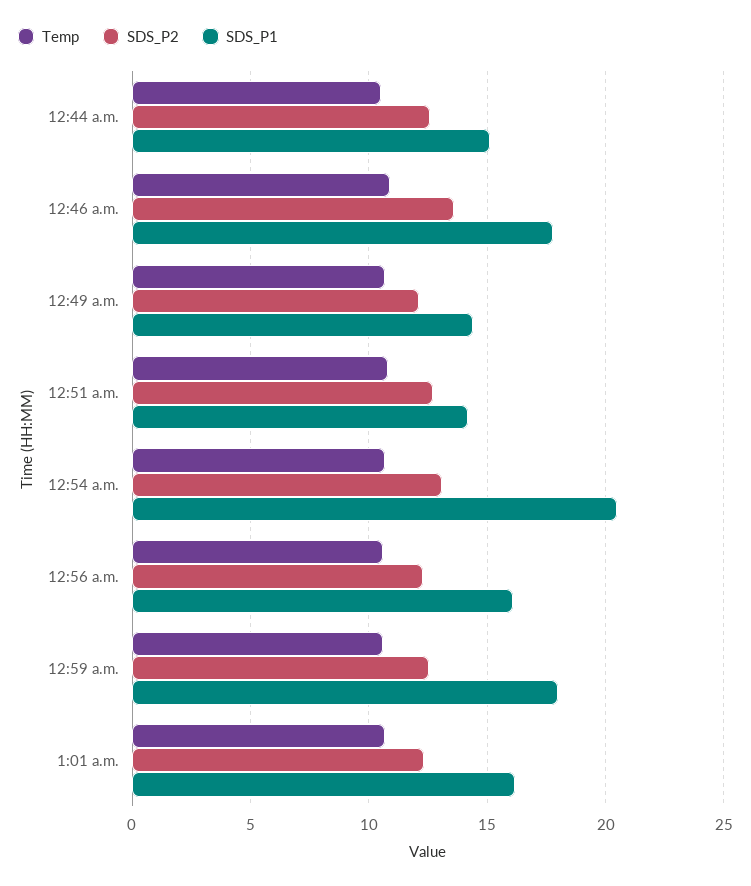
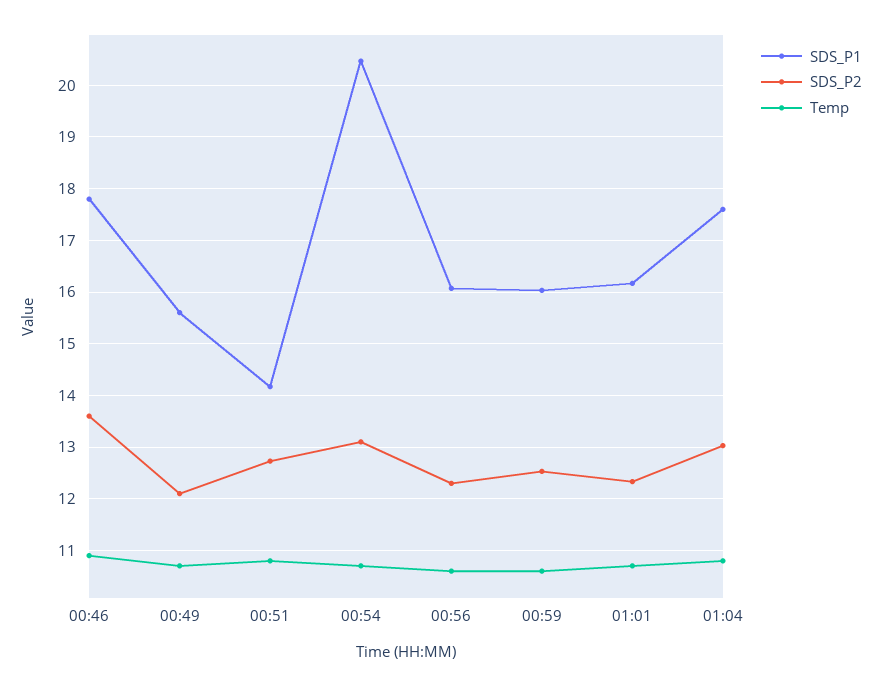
Temp, 12:44 a.m.: 10.5 -> none
SDS_P2, 12:44 a.m.: 12.5 -> none
SDS_P1, 12:44 a.m.: 15 -> none
SDS_P1, 12:49 a.m.: 14.5 -> 15.6
SDS_P1, 12:59 a.m.: 18 -> 16
SDS_P1, 01:04: none -> 17.6
SDS_P2, 01:04: none -> 13
Temp, 01:04: none -> 10.8

